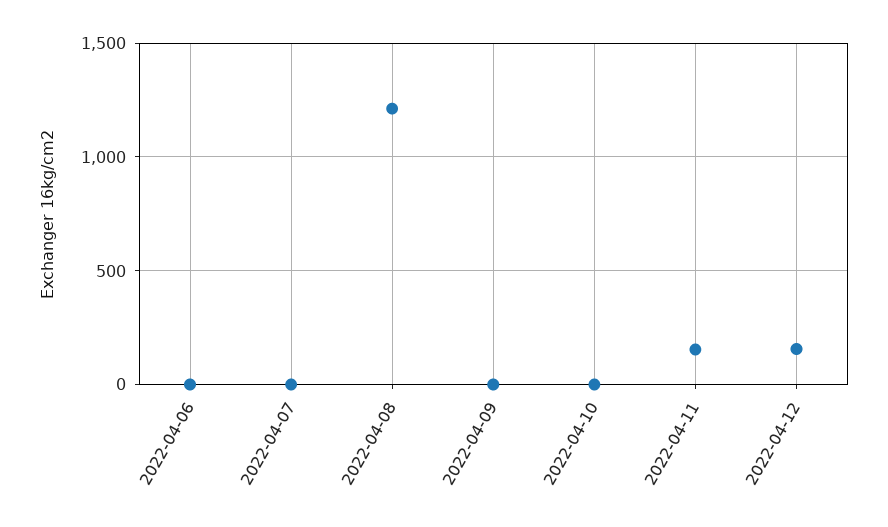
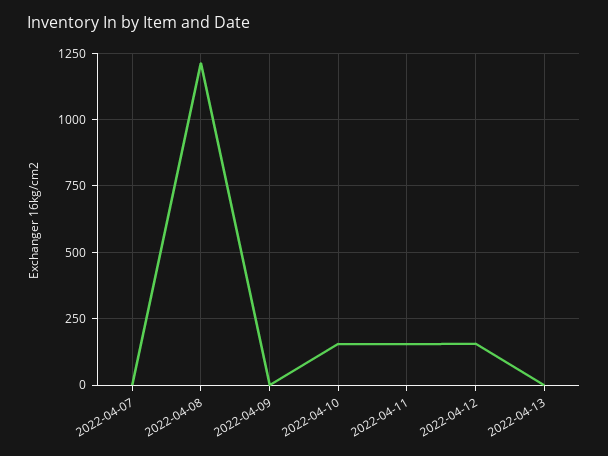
2022-04-06: 0 -> none
2022-04-10: 0 -> 150
2022-04-13: none -> 0

